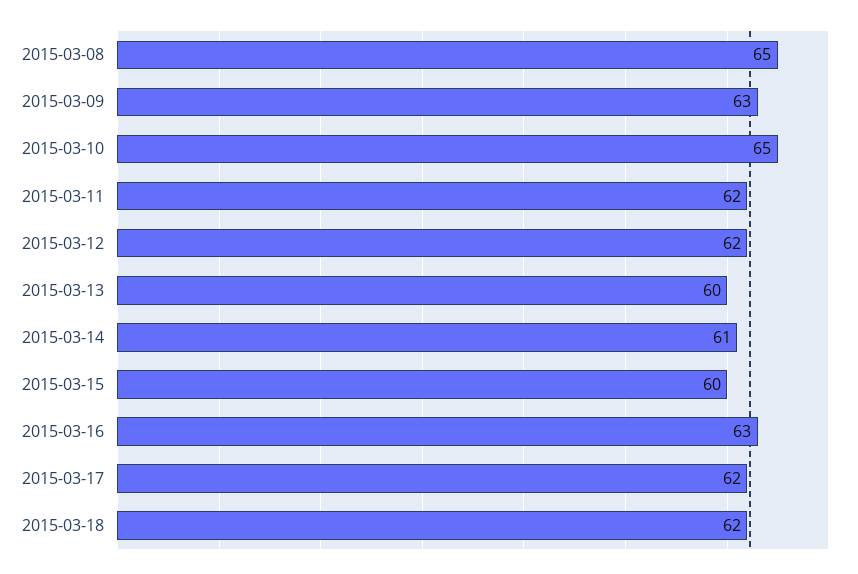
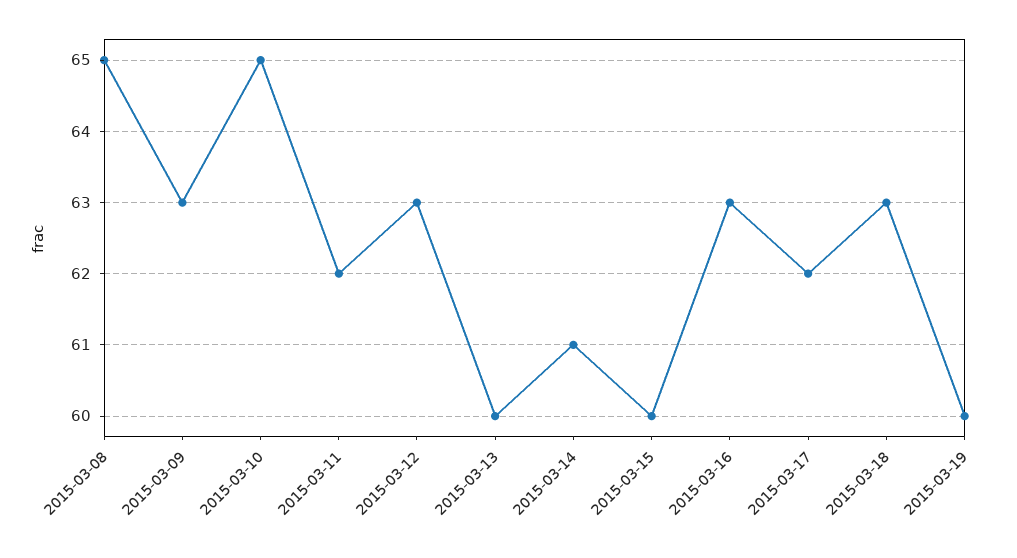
2015-03-12: 62 -> 63
2015-03-18: 62 -> 63
2015-03-19: none -> 60

